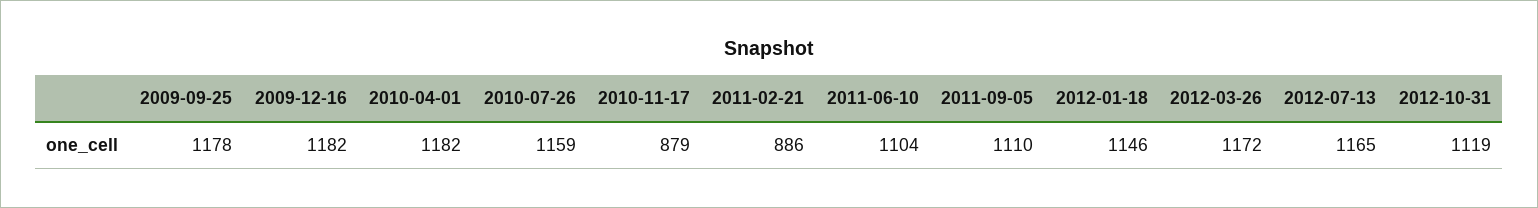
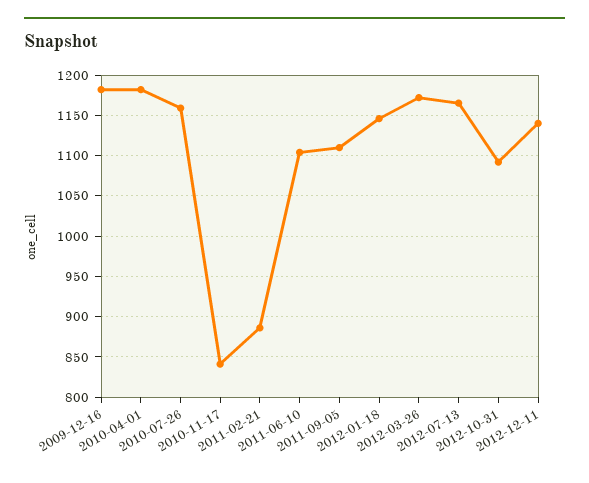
2009-09-25: 1178 -> none
2010-11-17: 879 -> 840
2012-10-31: 1119 -> 1090
2012-12-11: none -> 1140

